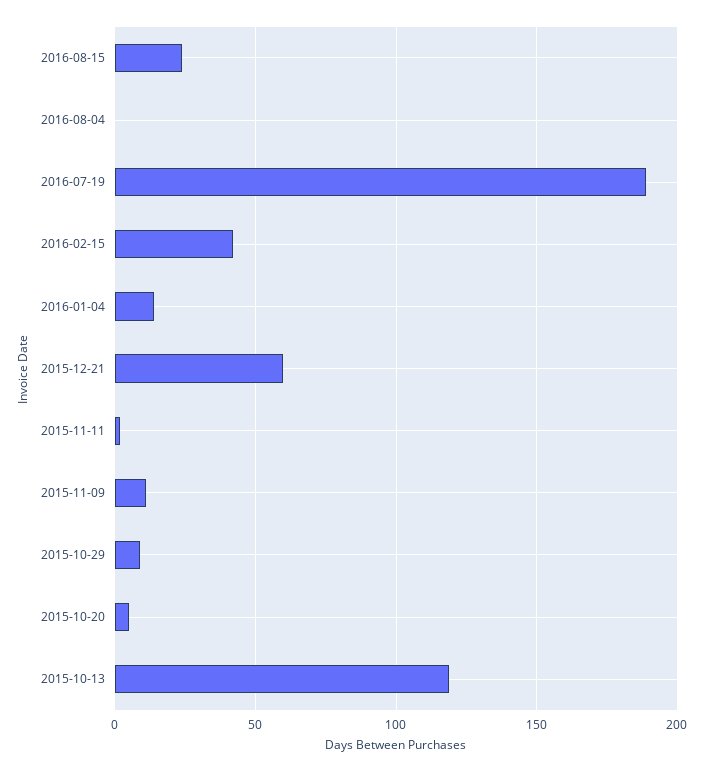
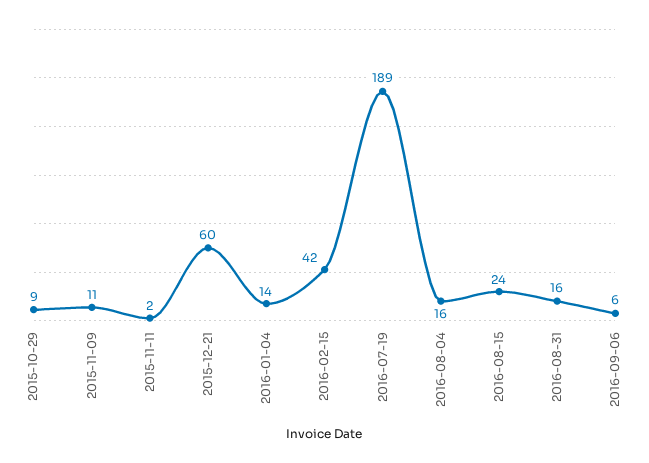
2016-08-04: 0 -> 16
2015-10-20: 5 -> none
2015-10-13: 120 -> none
2016-08-31: none -> 16
2016-09-06: none -> 6

